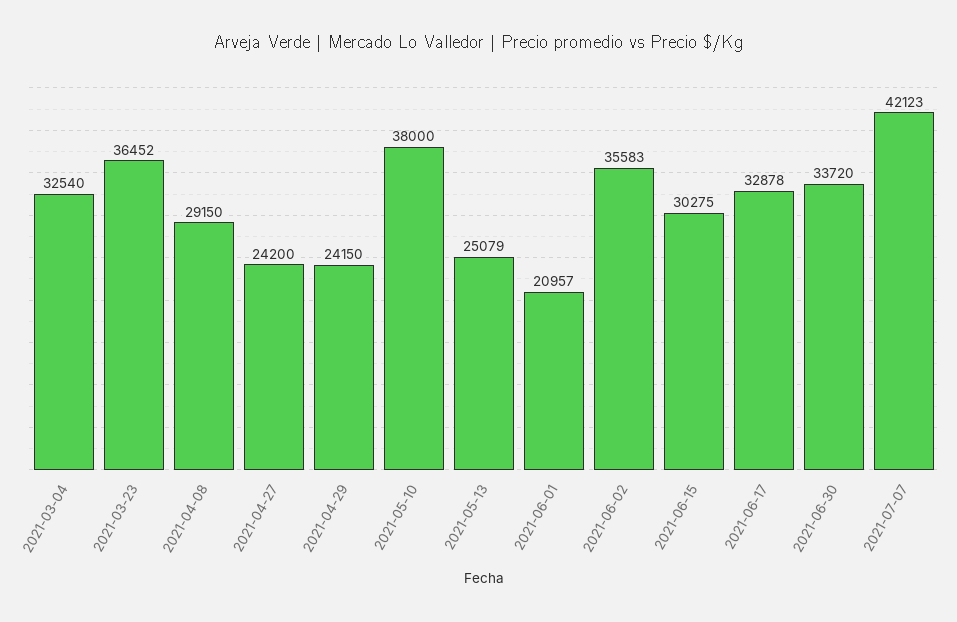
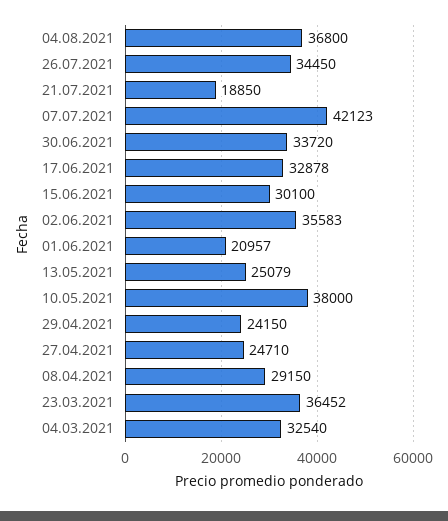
2021-04-27: 24200 -> 24710
2021-06-15: 30275 -> 30100
04.08.2021: none -> 36800
26.07.2021: none -> 34450
21.07.2021: none -> 18850

